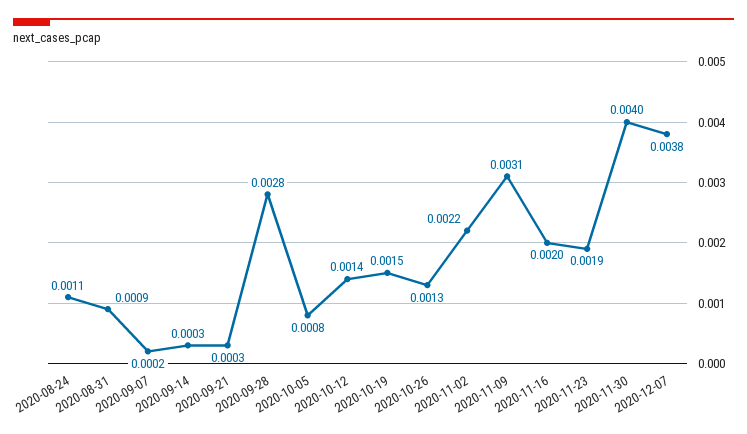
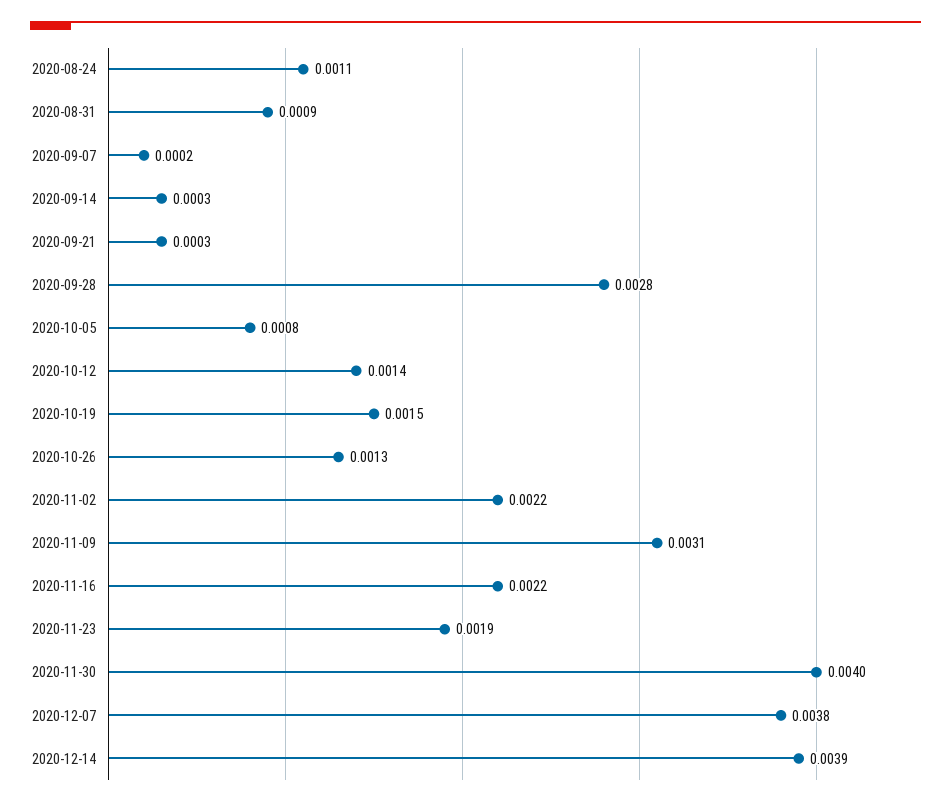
2020-11-16: 0.002 -> 0.0022
2020-12-14: none -> 0.0039

